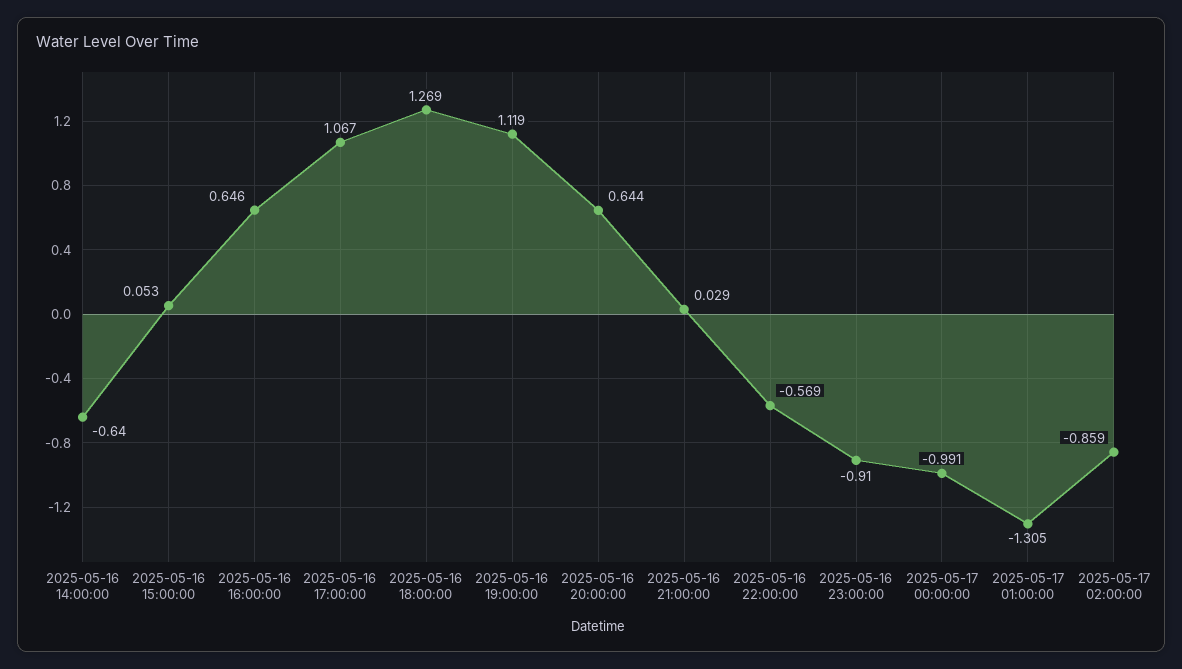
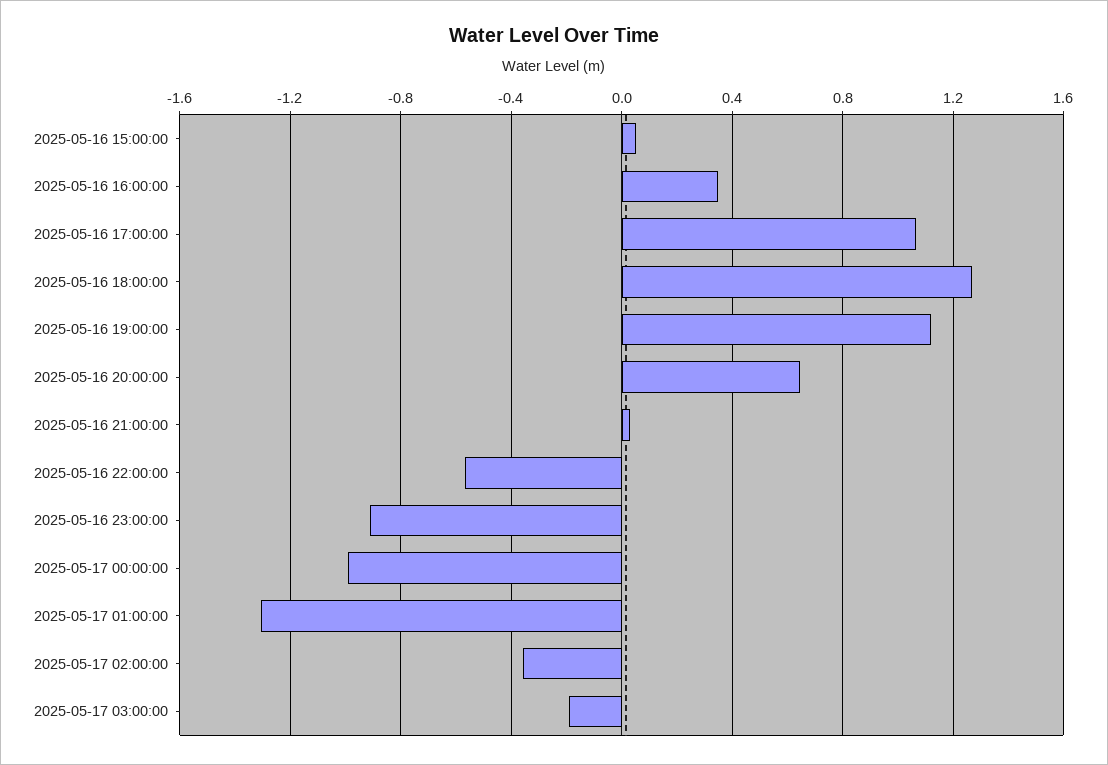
2025-05-16 14:00:00: -0.64 -> none
2025-05-16 16:00:00: 0.646 -> 0.35
2025-05-17 02:00:00: -0.859 -> -0.35
2025-05-17 03:00:00: none -> -0.2

